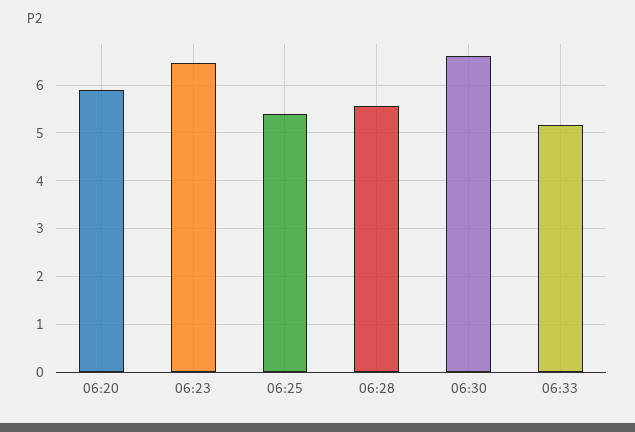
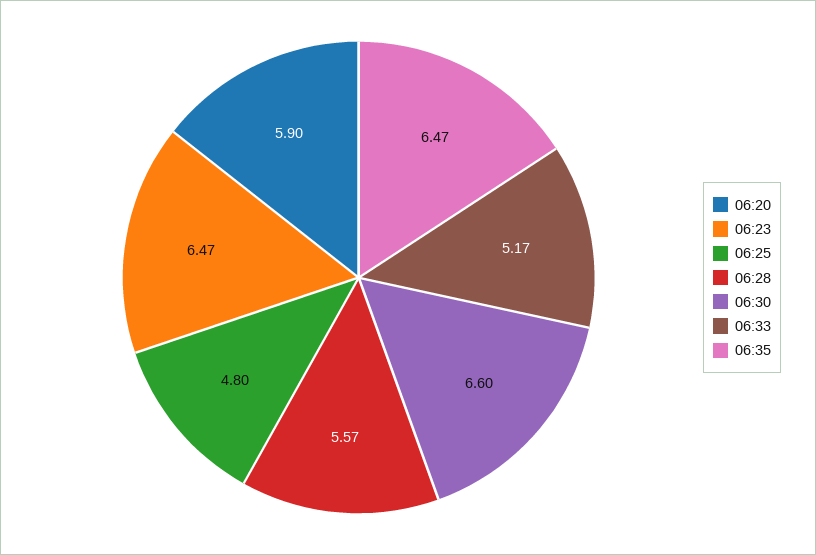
06:25: 5.4 -> 4.8
06:35: none -> 6.47

